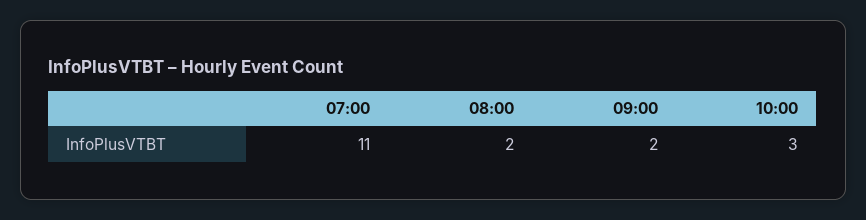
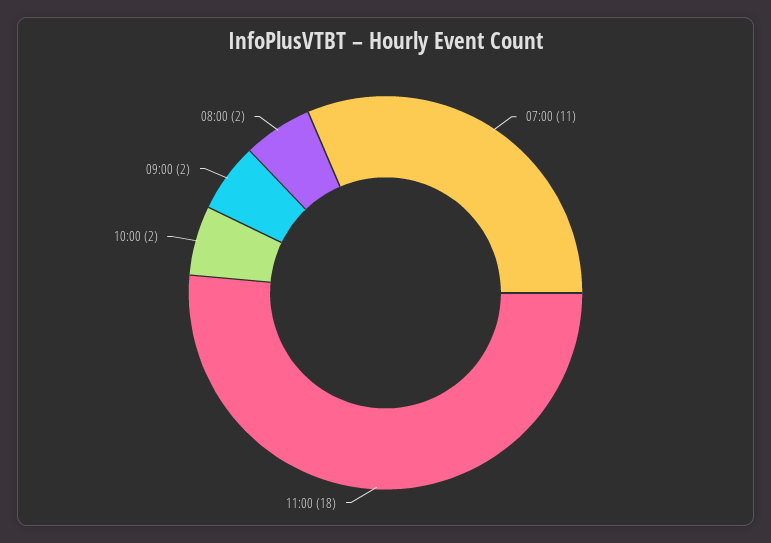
10:00: 3 -> 2
11:00: none -> 18

